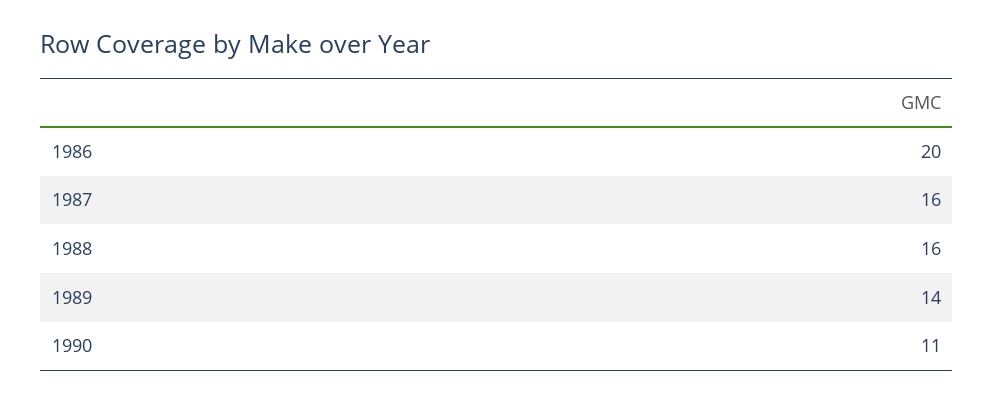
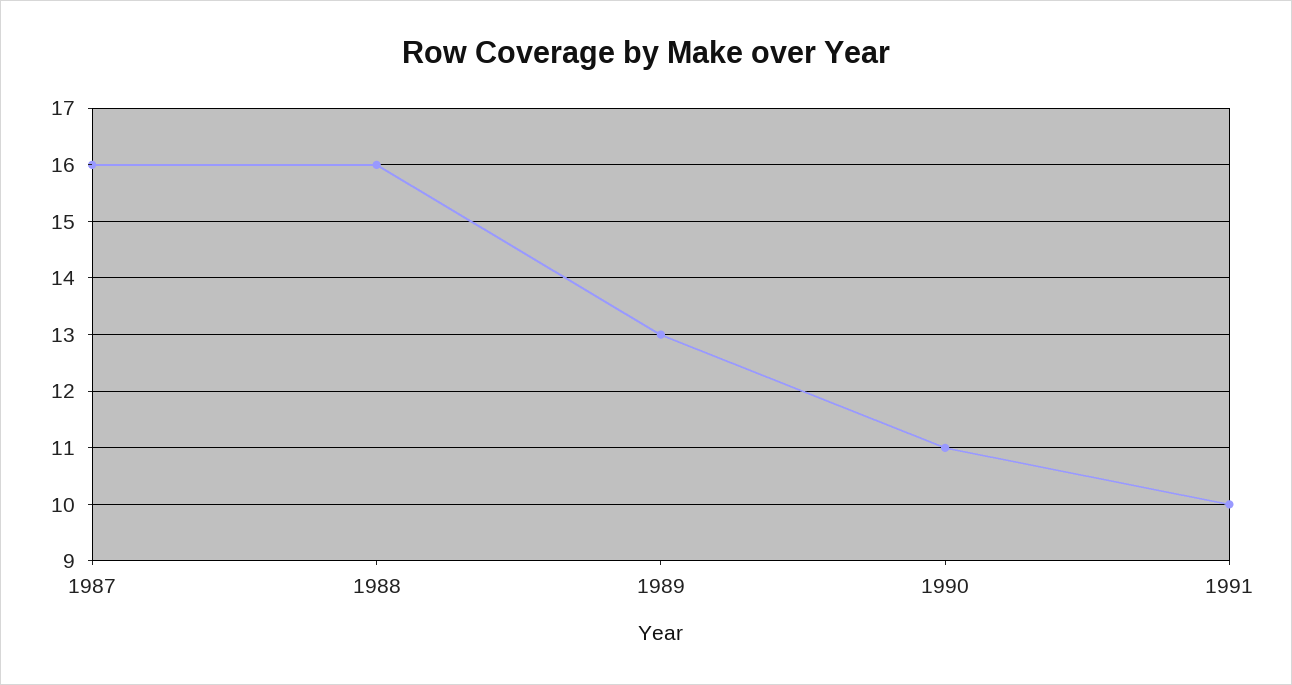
1986: 20 -> none
1989: 14 -> 13
1991: none -> 10

